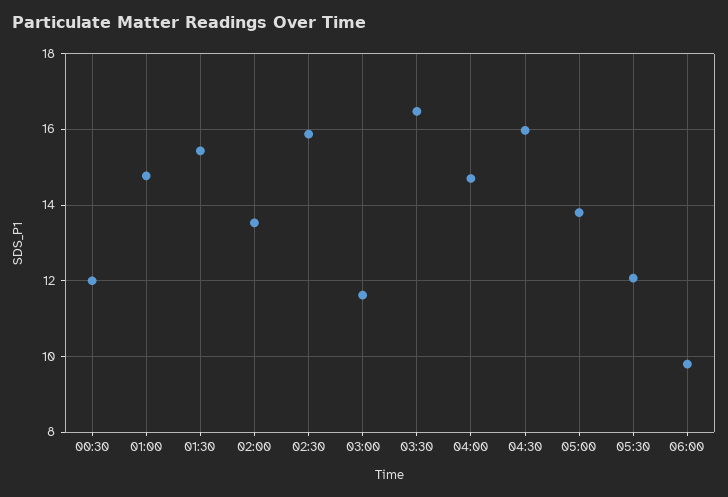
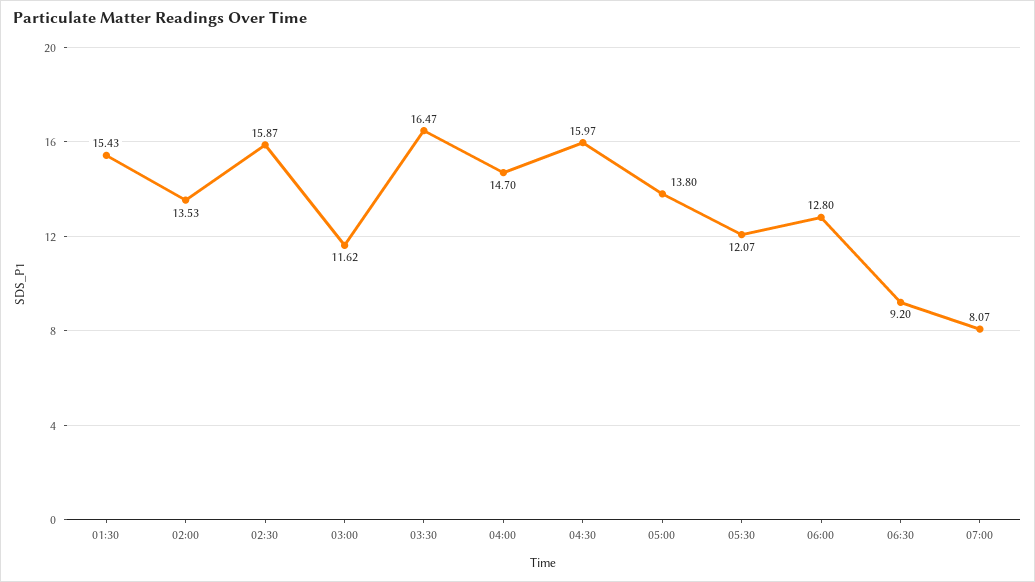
00:30: 12 -> none
01:00: 14.8 -> none
06:00: 9.8 -> 12.8
06:30: none -> 9.2
07:00: none -> 8.07

